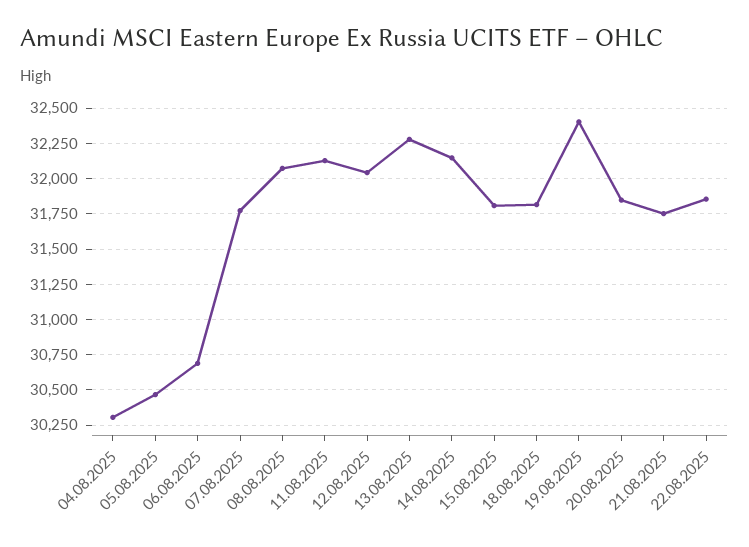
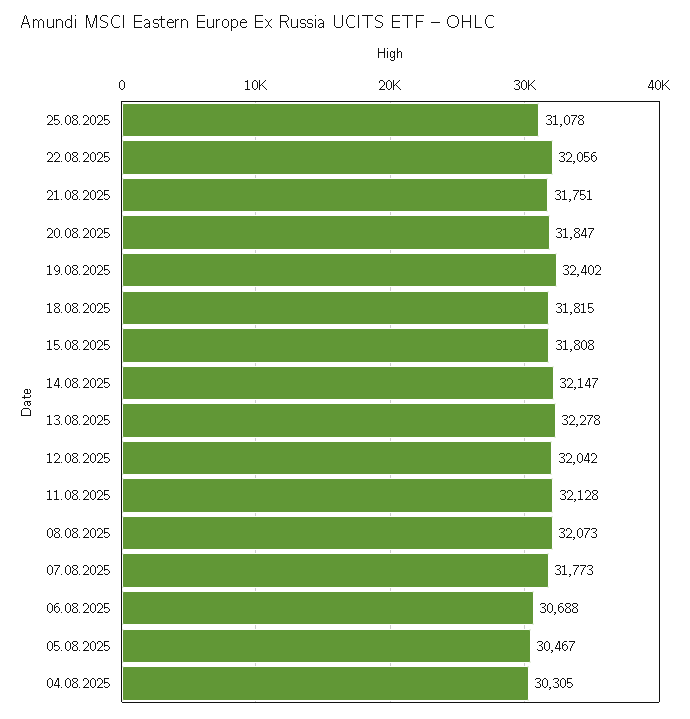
22.08.2025: 31850 -> 32056
25.08.2025: none -> 31078

